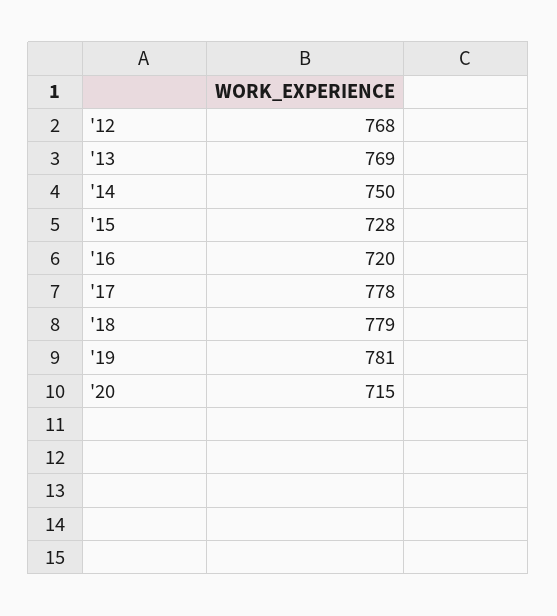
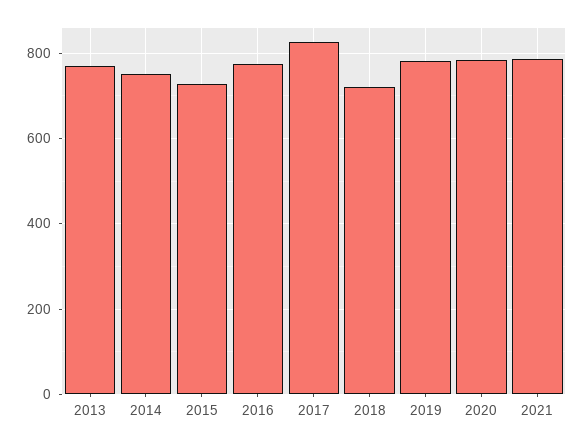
'12: 768 -> none
'16: 720 -> 780
'17: 778 -> 820
'18: 779 -> 720
'20: 715 -> 780
2021: none -> 780

